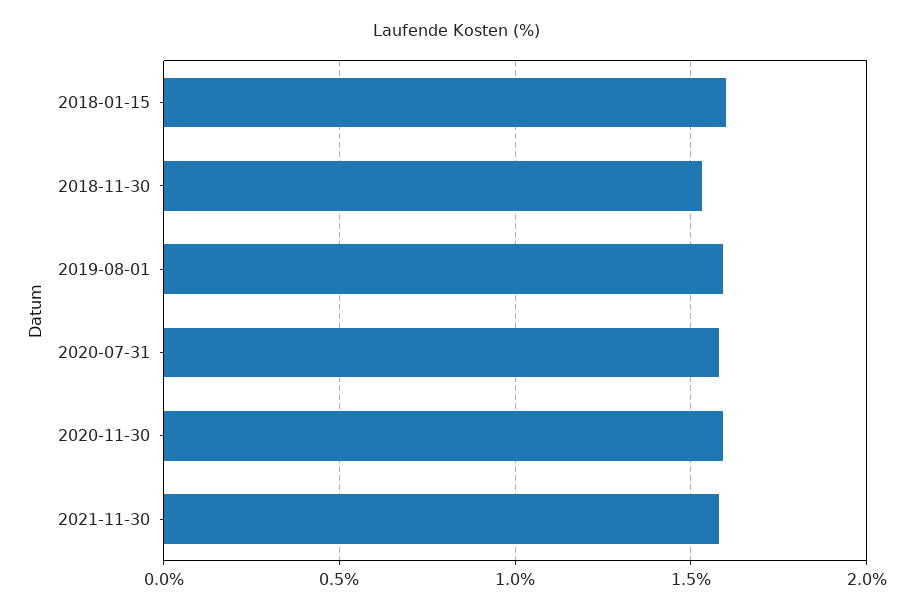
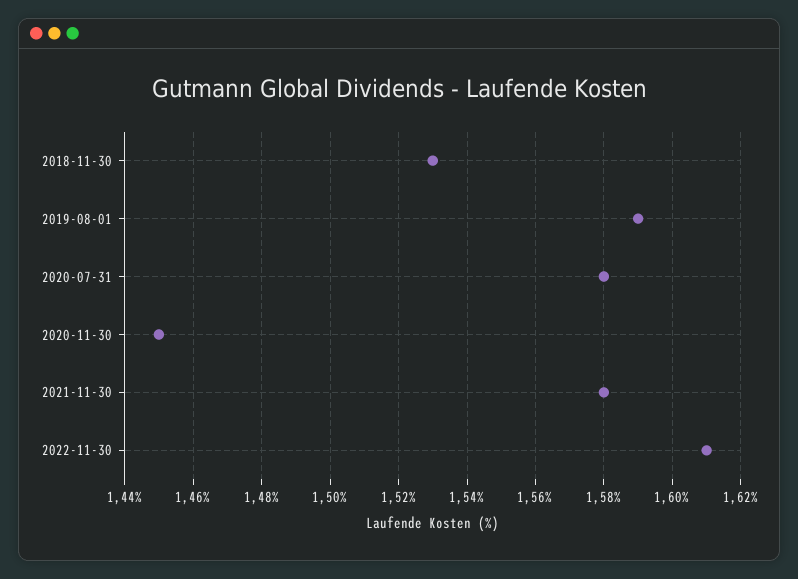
2018-01-15: 1.6 -> none
2020-11-30: 1.6 -> 1.45
2022-11-30: none -> 1.61

